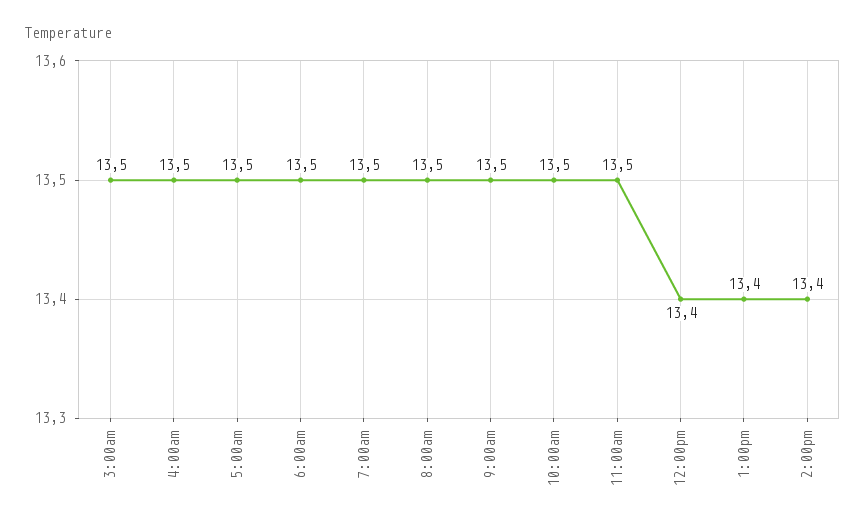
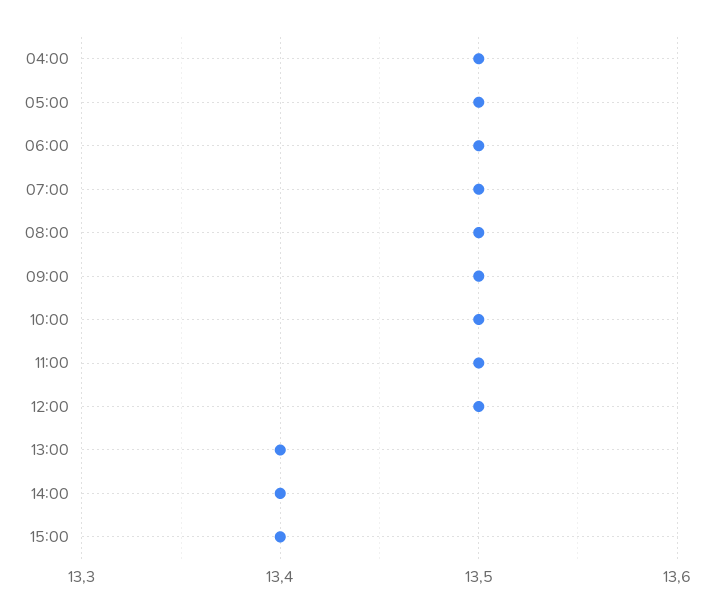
3:00am: 13.5 -> none
12:00pm: 13.4 -> 13.5
15:00: none -> 13.4

